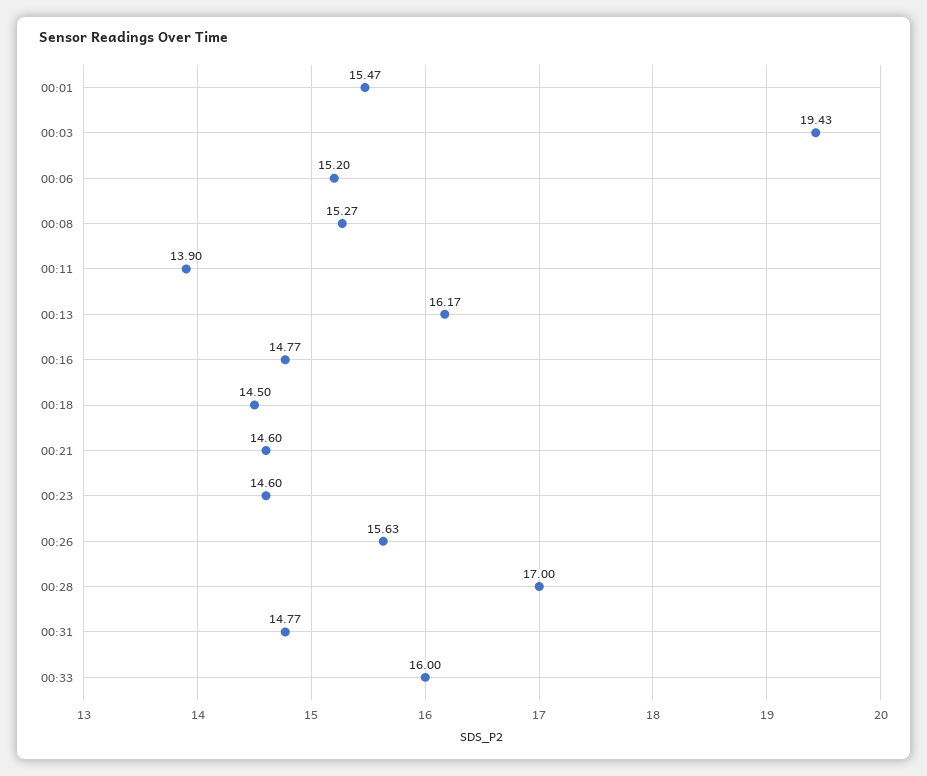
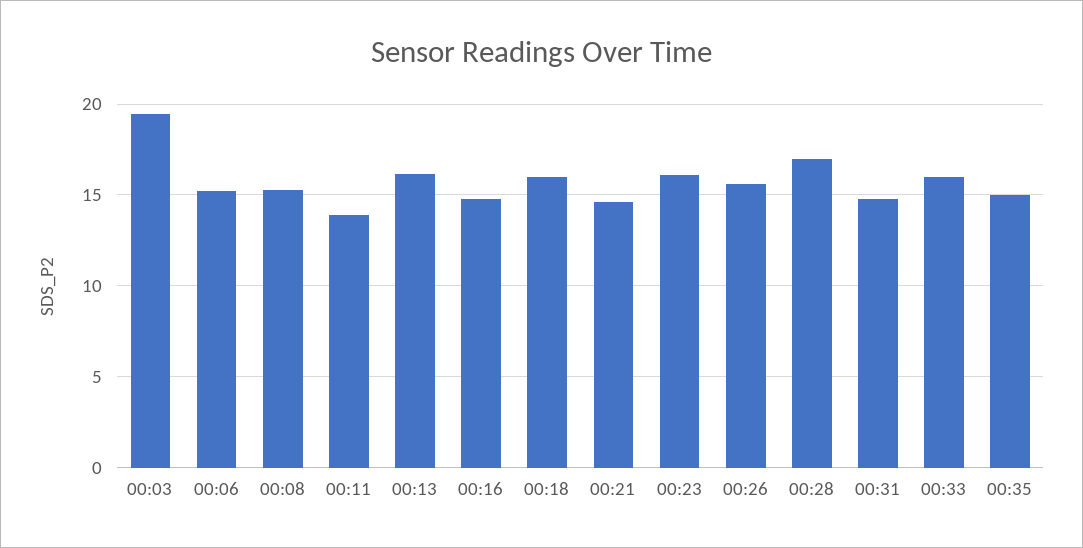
00:01: 15.47 -> none
00:18: 14.5 -> 16
00:23: 14.6 -> 16
00:35: none -> 15

